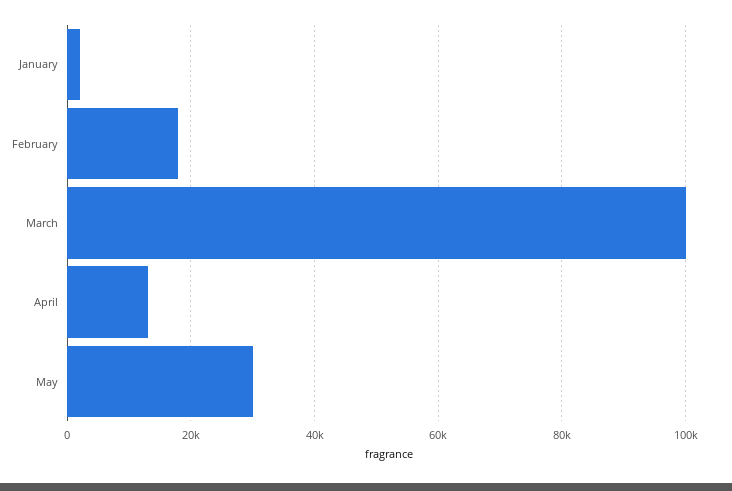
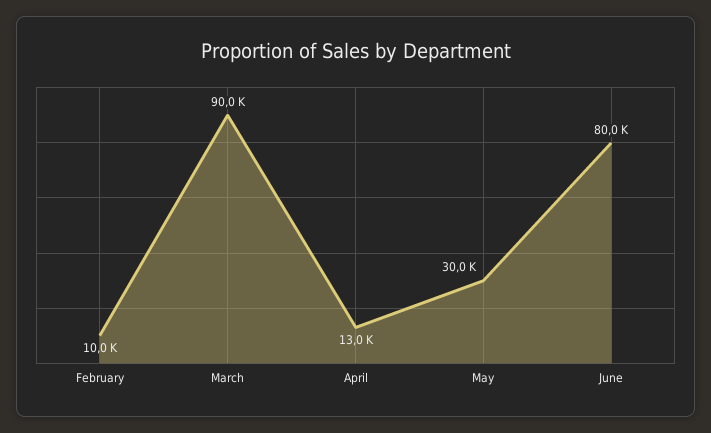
January: 2000 -> none
February: 18000 -> 10000
March: 100000 -> 90000
June: none -> 80000

